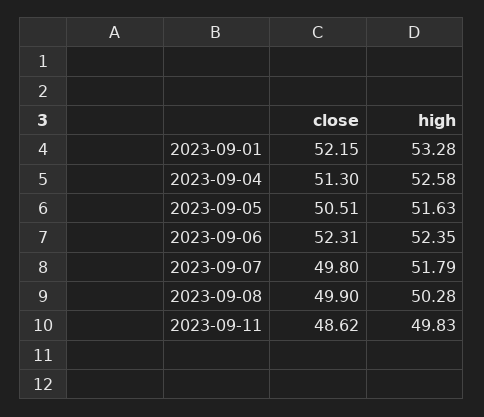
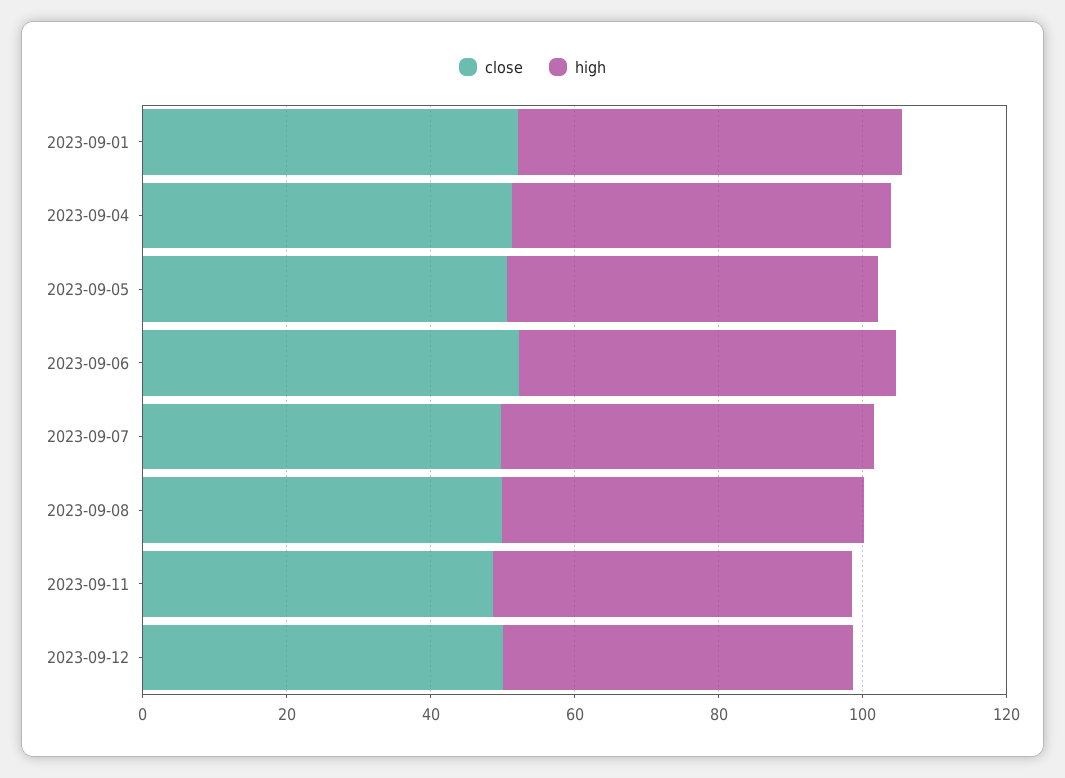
close, 2023-09-12: none -> 50
high, 2023-09-12: none -> 50

